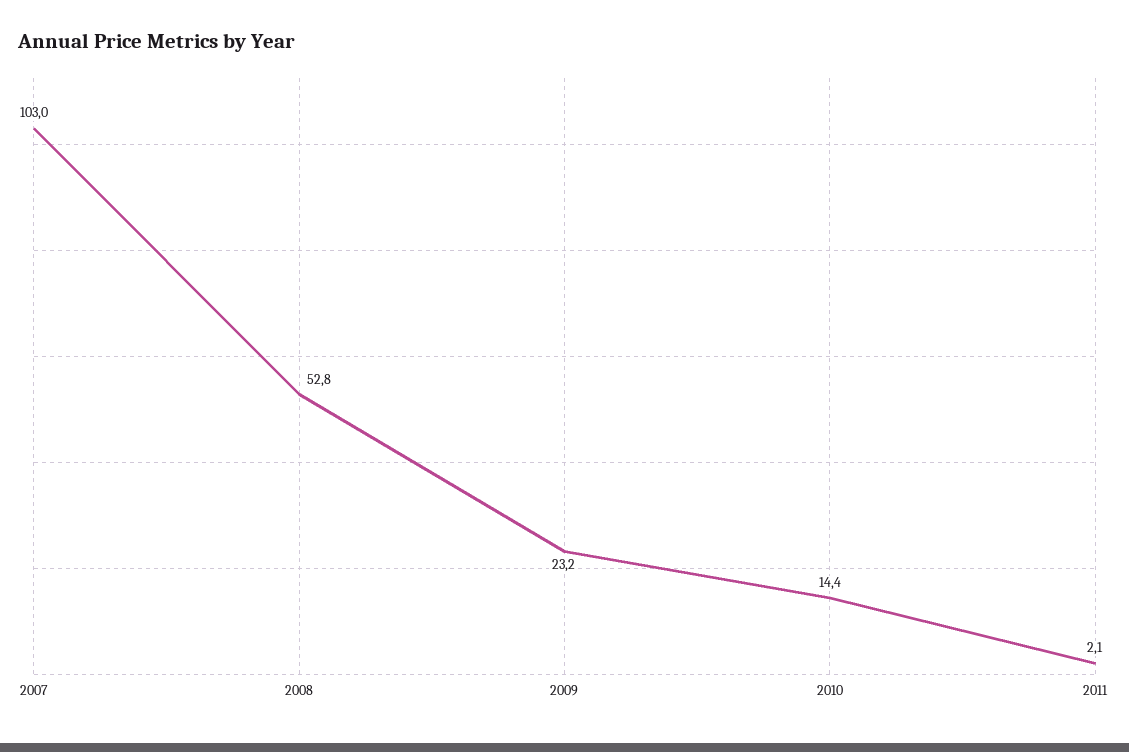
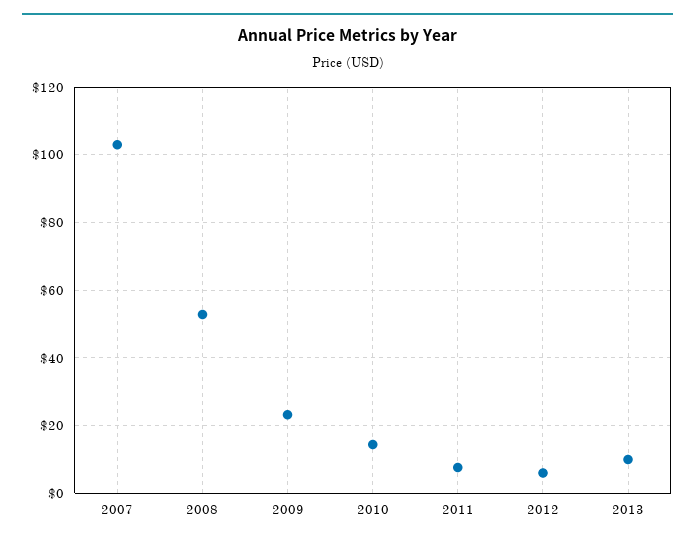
2011: 2.1 -> 8
2012: none -> 6
2013: none -> 10

